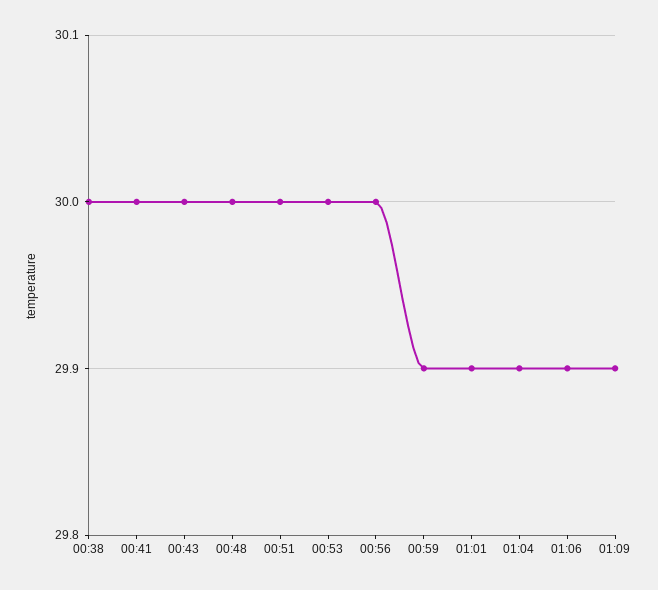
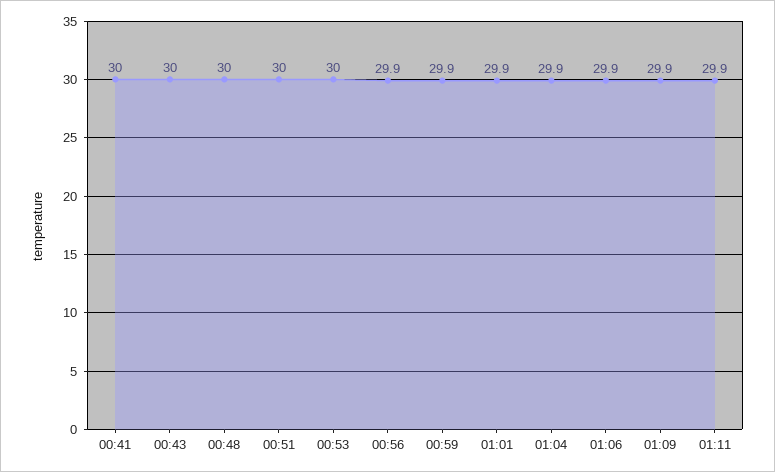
00:38: 30 -> none
00:56: 30 -> 29.9
01:11: none -> 29.9

